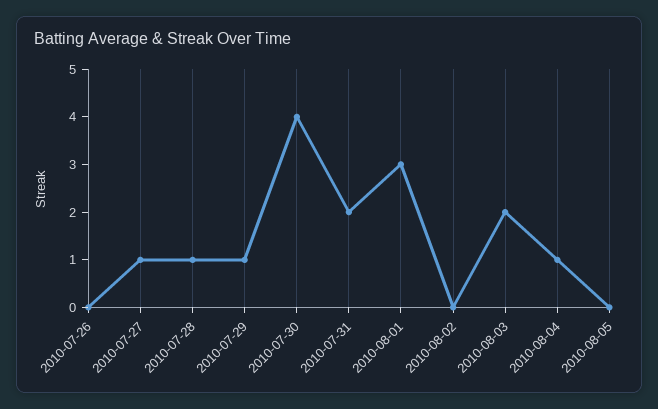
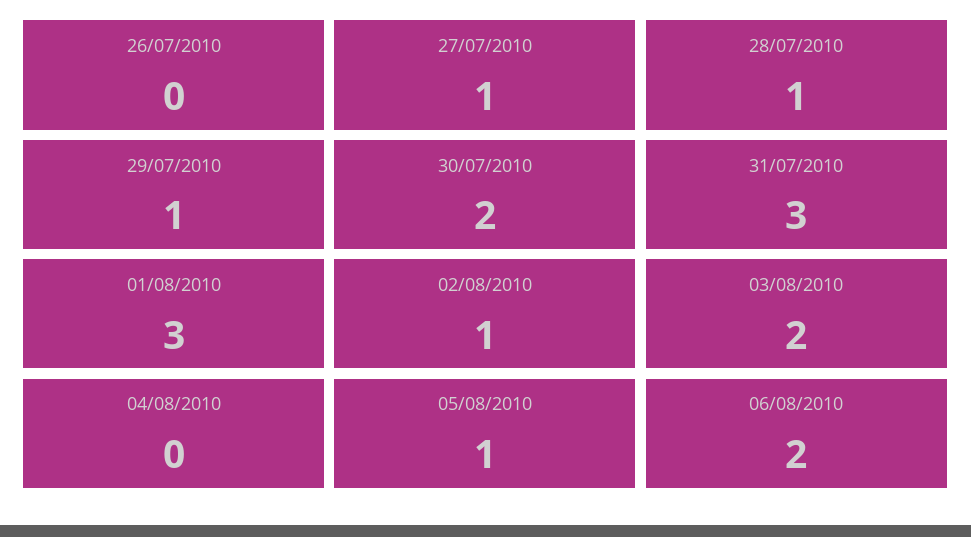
2010-07-30: 4 -> 2
2010-07-31: 2 -> 3
2010-08-02: 0 -> 1
2010-08-04: 1 -> 0
2010-08-05: 0 -> 1
06/08/2010: none -> 2

